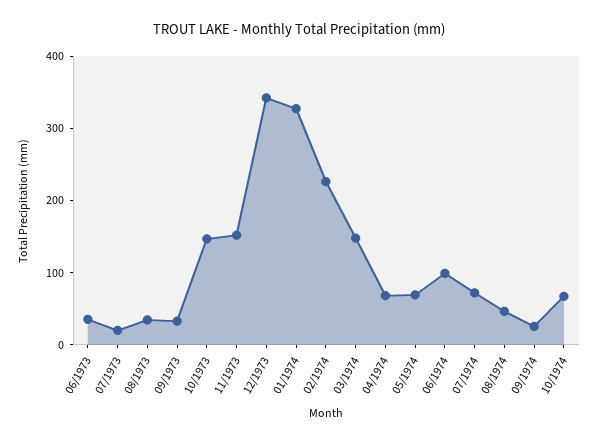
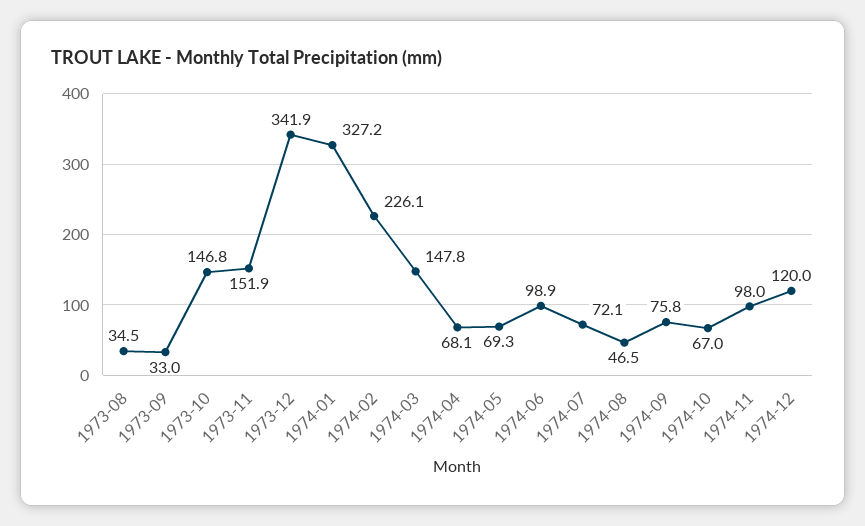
06/1973: 40 -> none
07/1973: 20 -> none
09/1974: 20 -> 75.8
1974-11: none -> 98
1974-12: none -> 120

